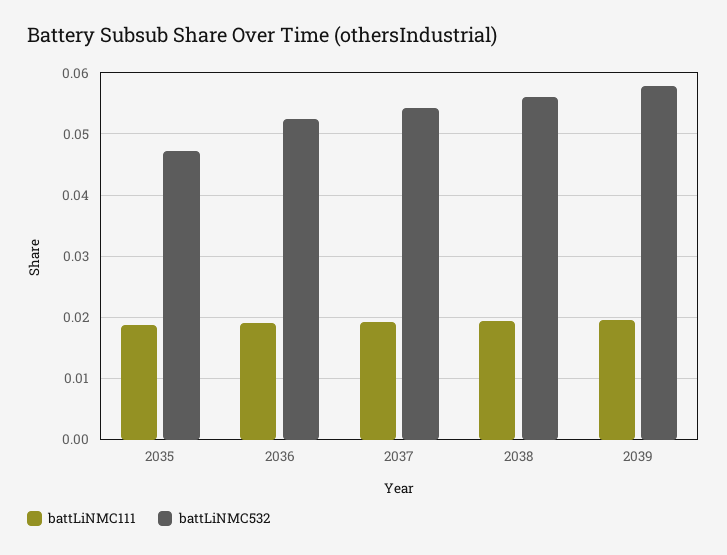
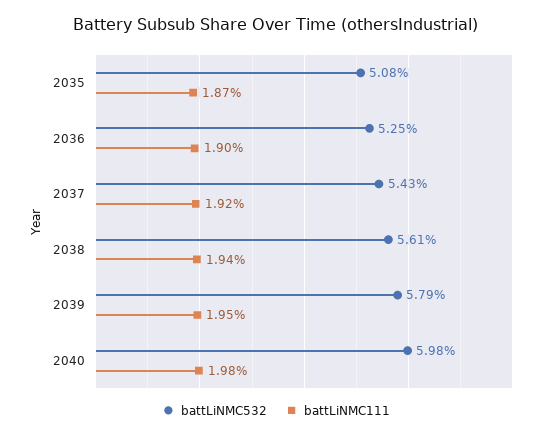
battLiNMC532, 2035: 0.047 -> 0.0508
battLiNMC532, 2040: none -> 0.0598
battLiNMC111, 2040: none -> 0.0198

